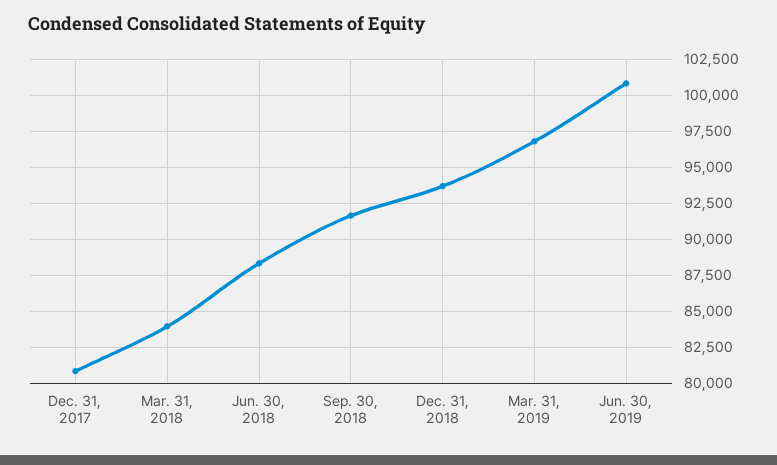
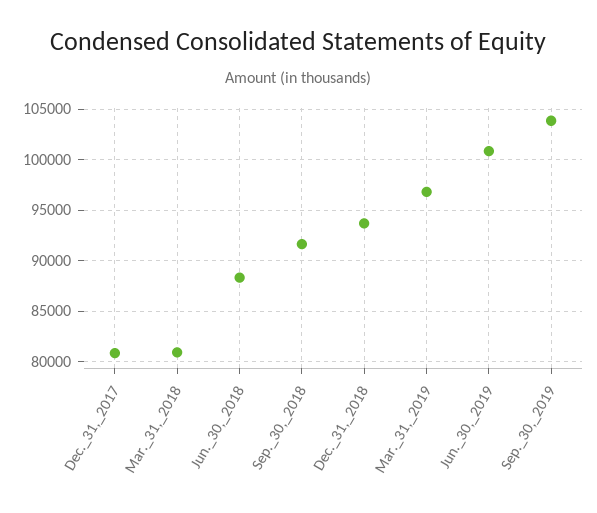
Mar. 31, 2018: 84000 -> 81000
Sep._30,_2019: none -> 104000

